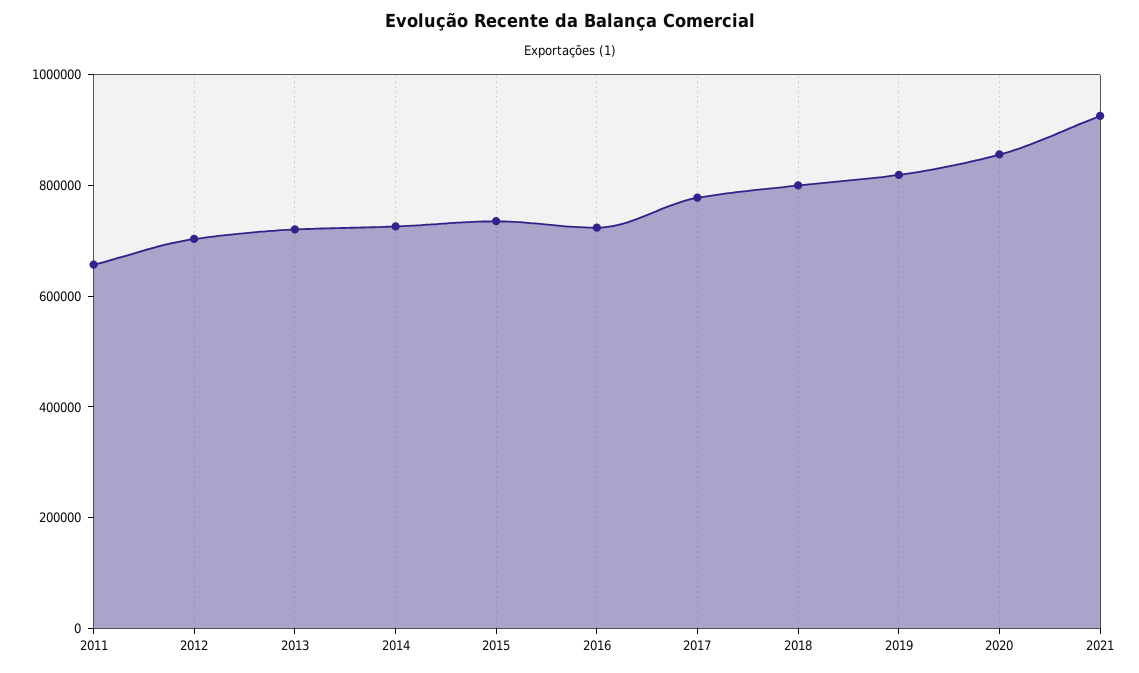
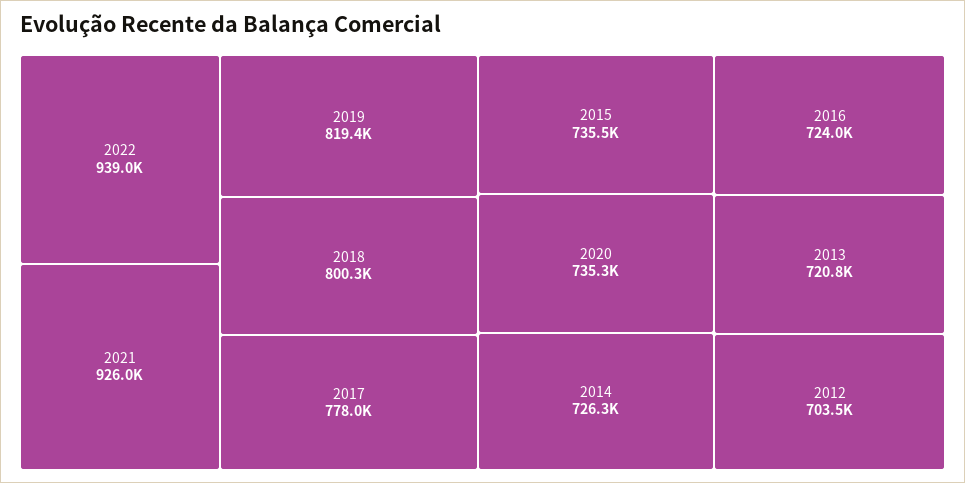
2011: 650000 -> none
2020: 850000 -> 735300
2022: none -> 939000

